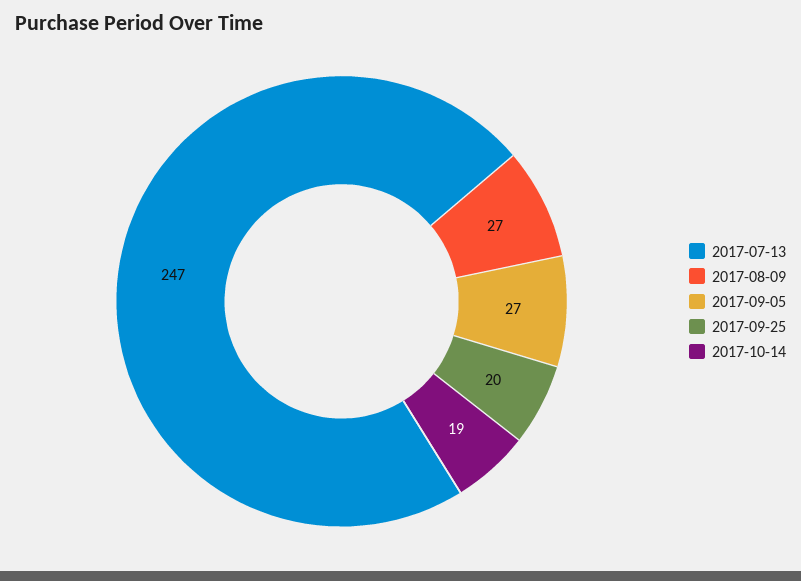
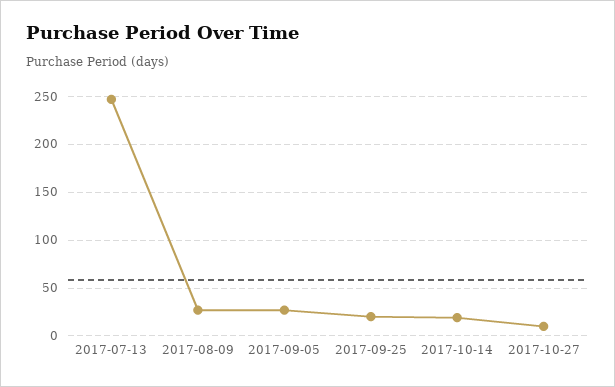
2017-10-27: none -> 10

